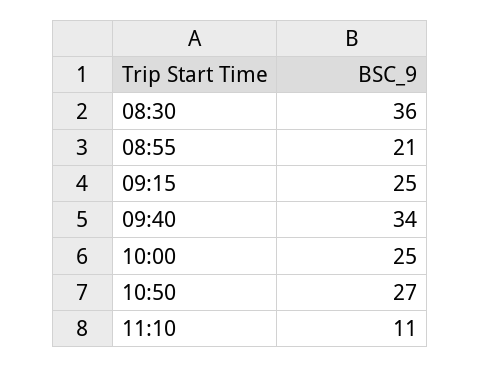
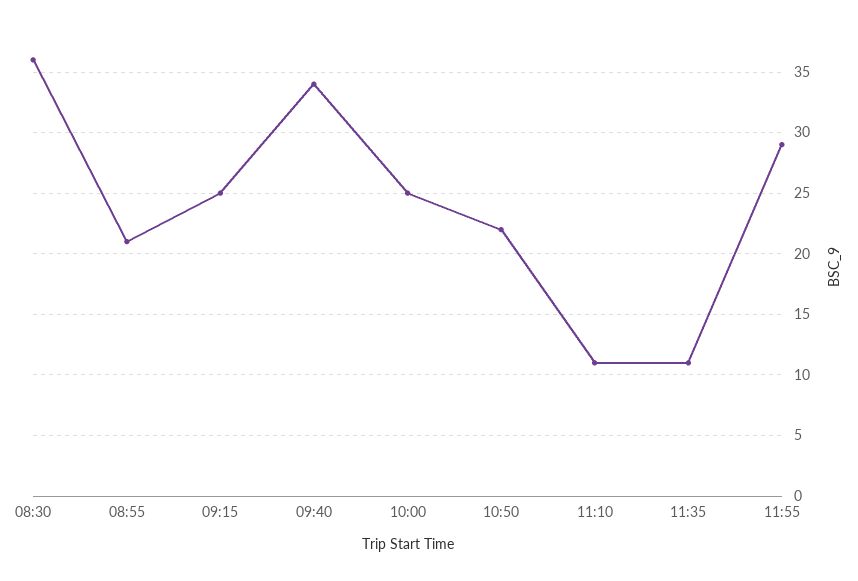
10:50: 27 -> 22
11:35: none -> 11
11:55: none -> 29

